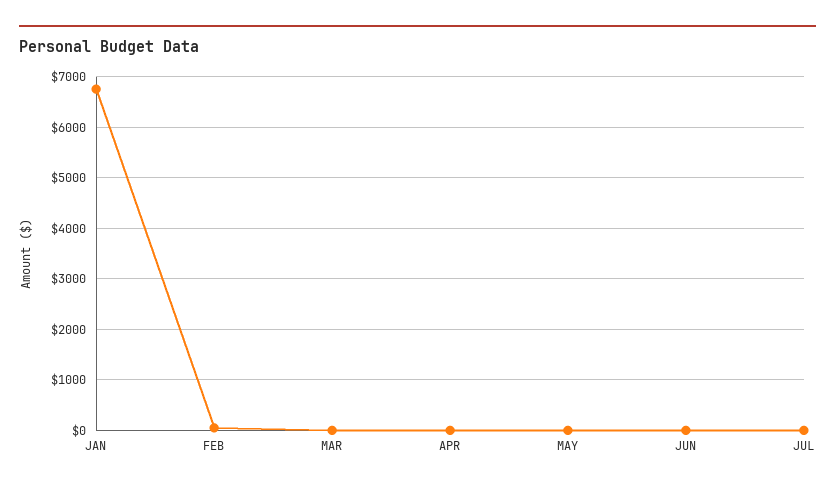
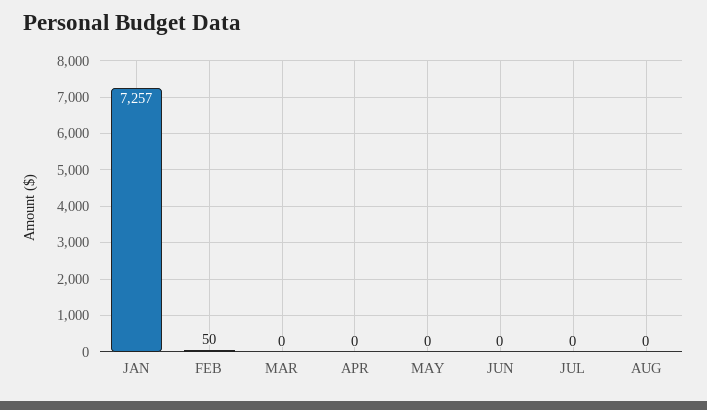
JAN: 6800 -> 7257
AUG: none -> 0

